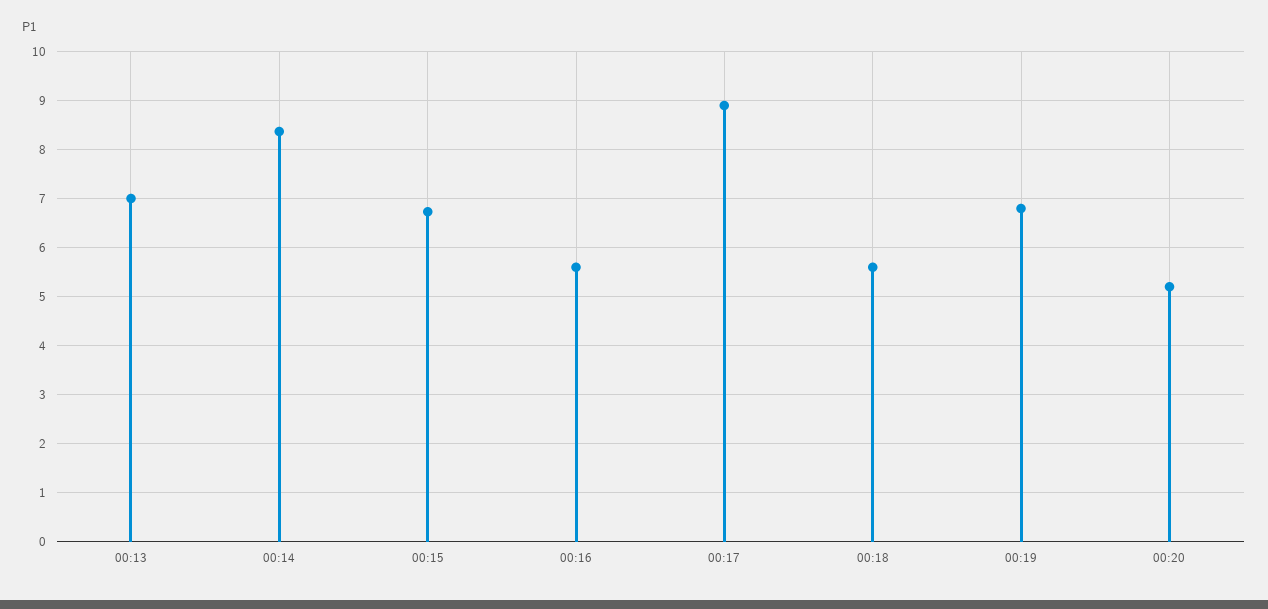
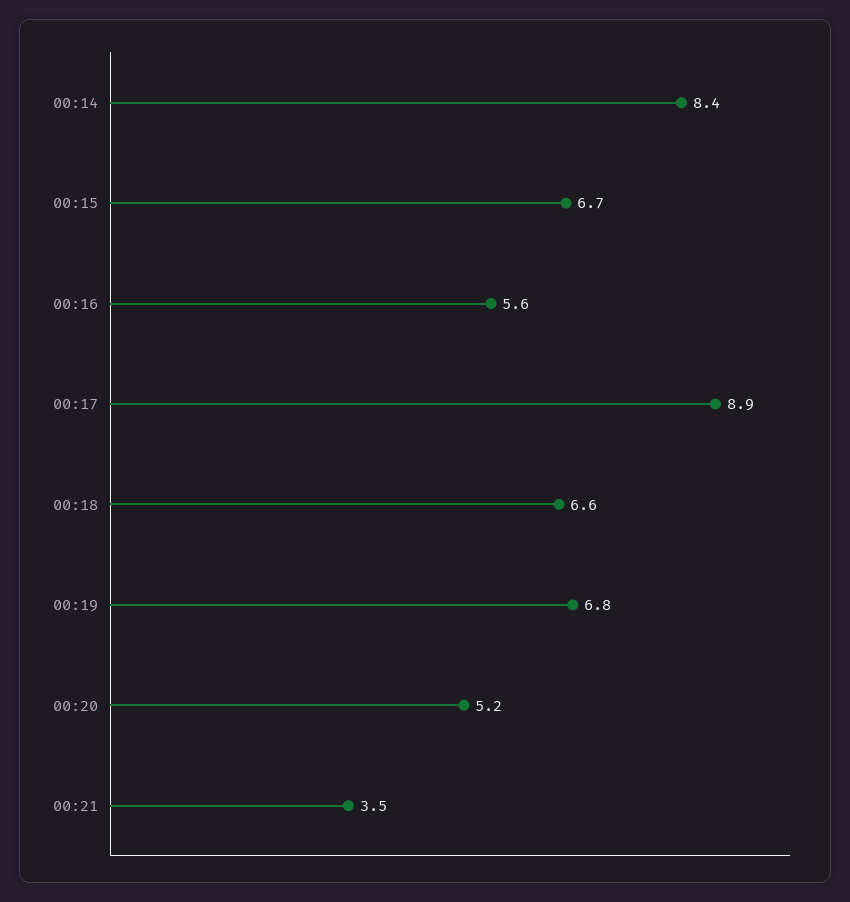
00:13: 7 -> none
00:18: 5.6 -> 6.6
00:21: none -> 3.5

